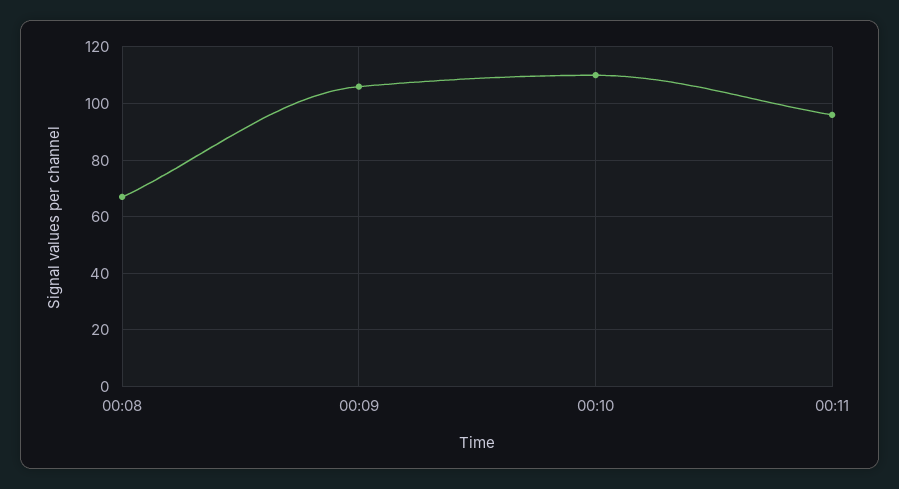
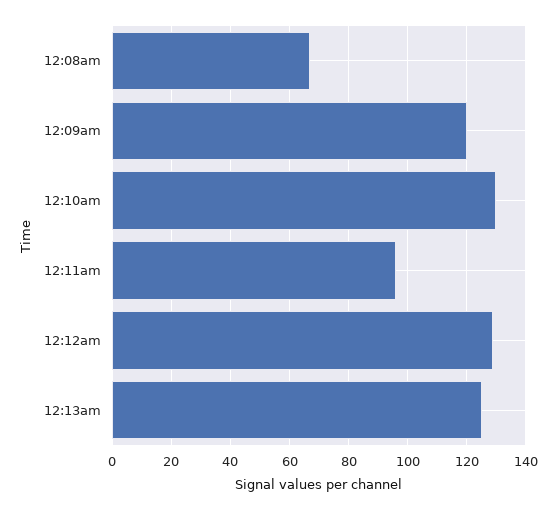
00:09: 105 -> 120
00:10: 110 -> 130
12:12am: none -> 130
12:13am: none -> 125

